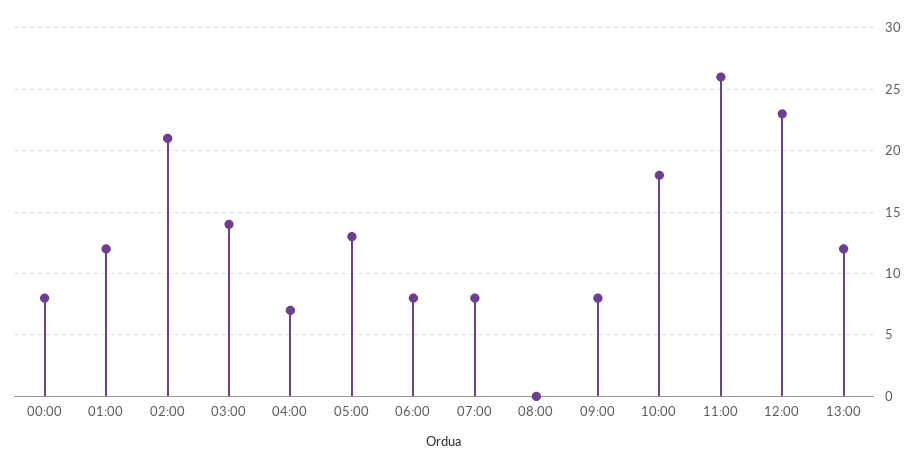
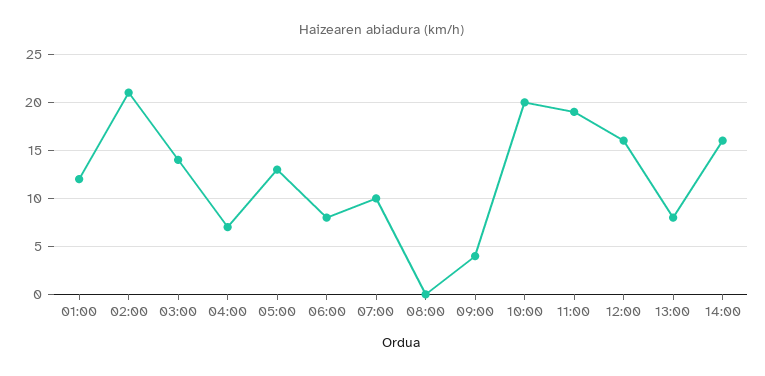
00:00: 8 -> none
07:00: 8 -> 10
09:00: 8 -> 4
10:00: 18 -> 20
11:00: 26 -> 19
12:00: 23 -> 16
13:00: 12 -> 8
14:00: none -> 16

